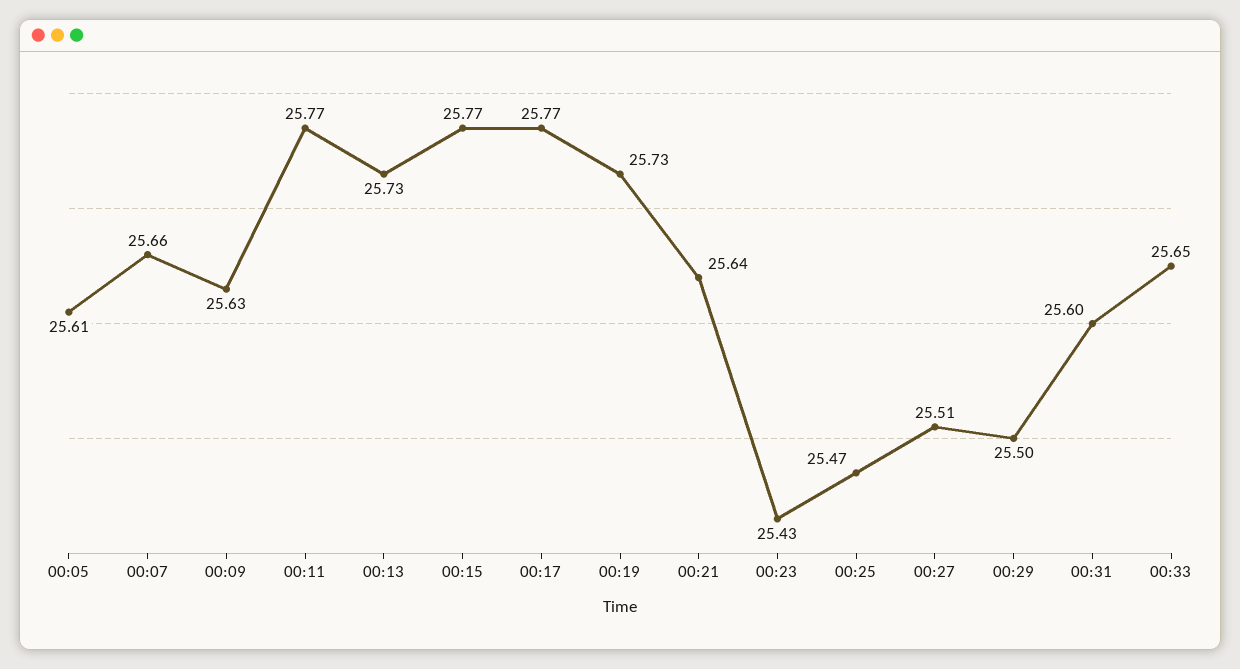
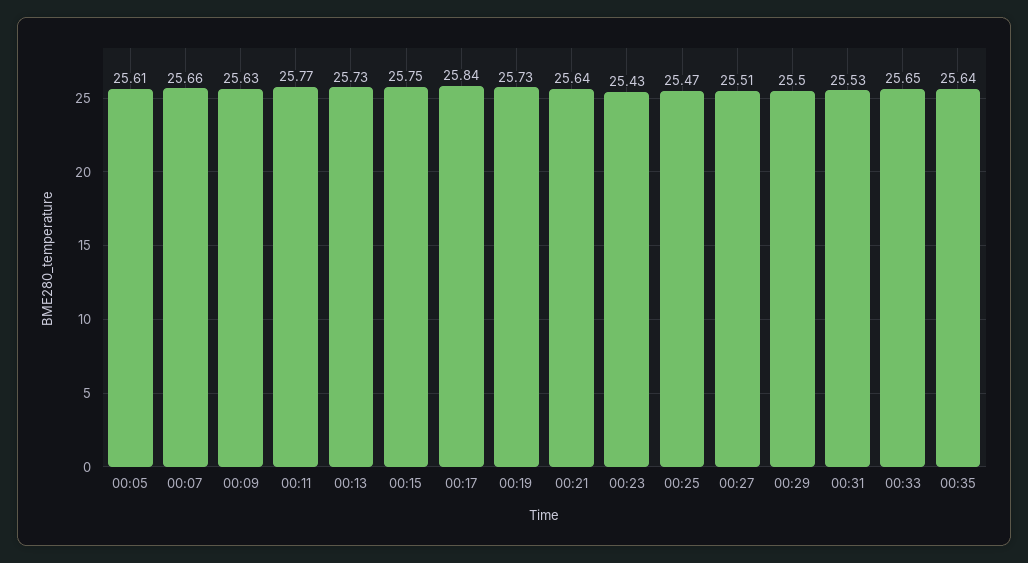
00:15: 25.77 -> 25.75
00:17: 25.77 -> 25.84
00:31: 25.6 -> 25.53
00:35: none -> 25.64

